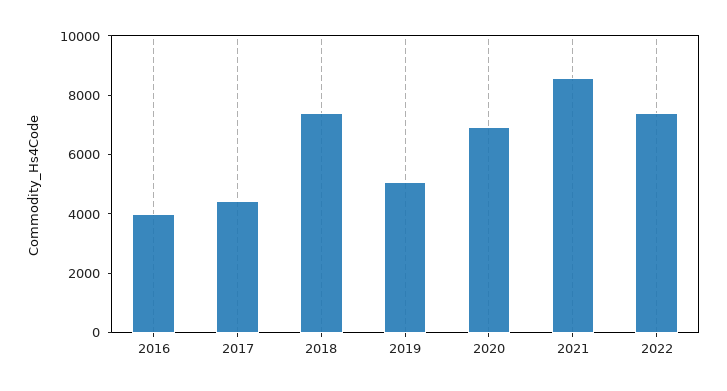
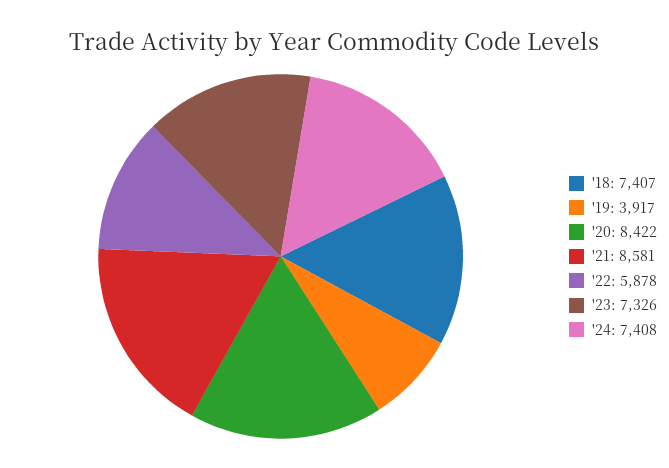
2016: 4000 -> none
2017: 4500 -> none
2019: 5000 -> 3917
2020: 7000 -> 8422
2022: 7500 -> 5878
'23: none -> 7326
'24: none -> 7408

